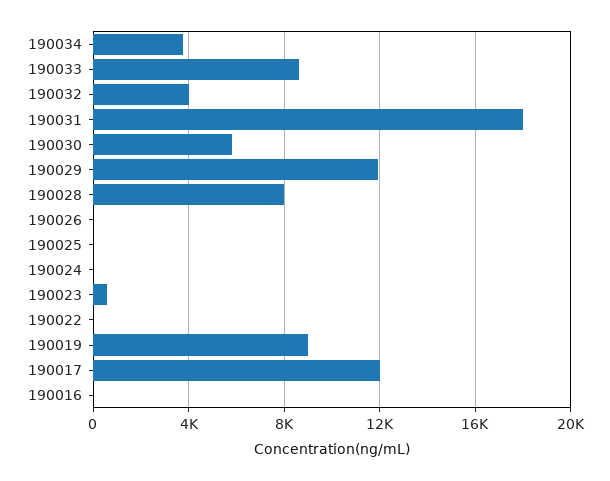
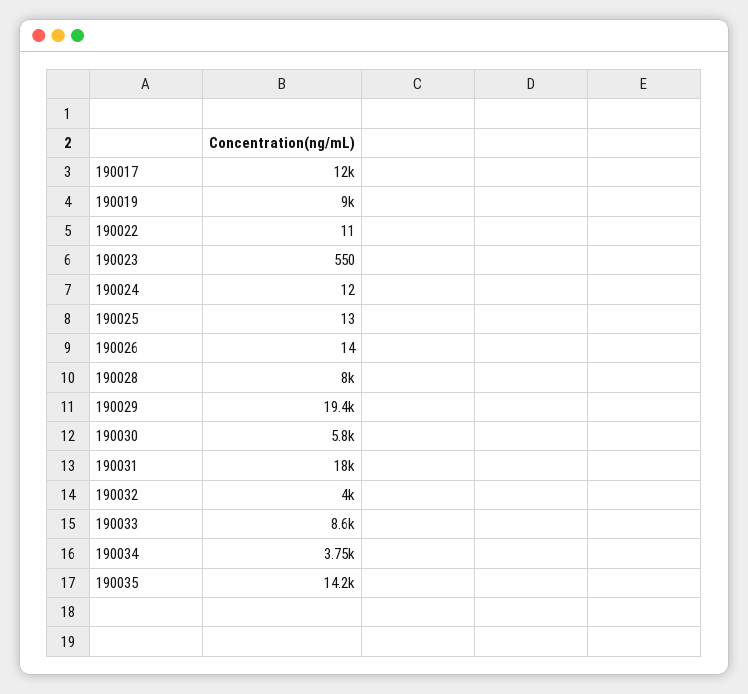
190029: 12000 -> 19400
190016: 0 -> none
190035: none -> 14200

